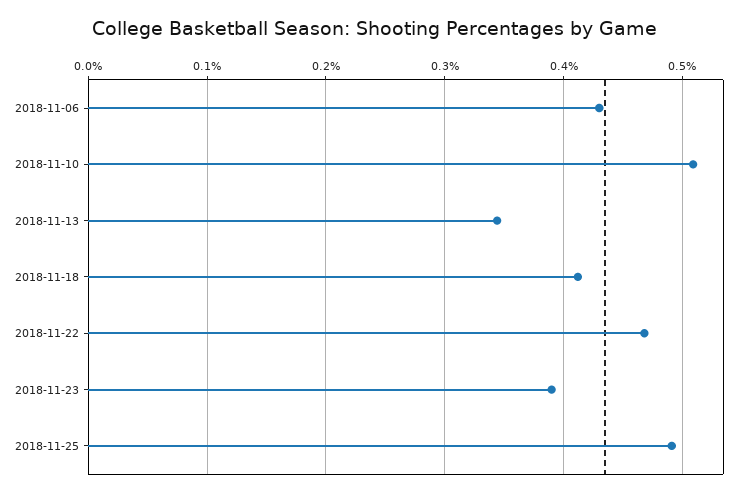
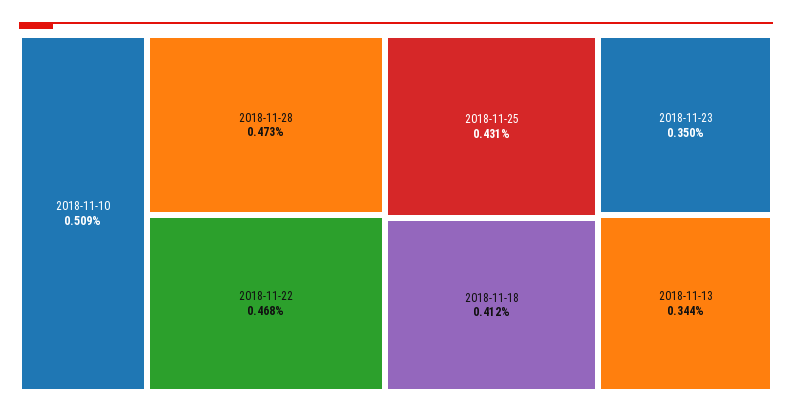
2018-11-06: 0.43 -> none
2018-11-23: 0.39 -> 0.35
2018-11-25: 0.49 -> 0.431
2018-11-28: none -> 0.473

